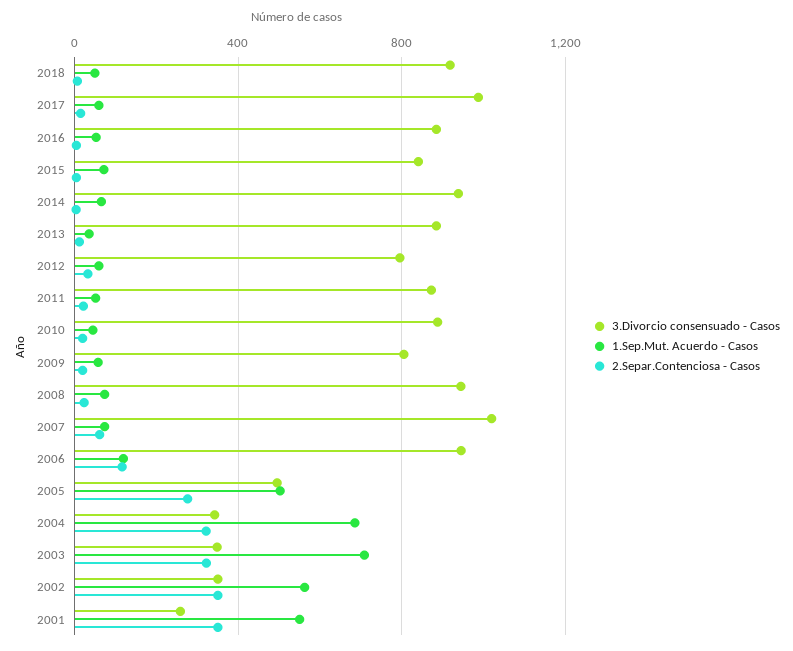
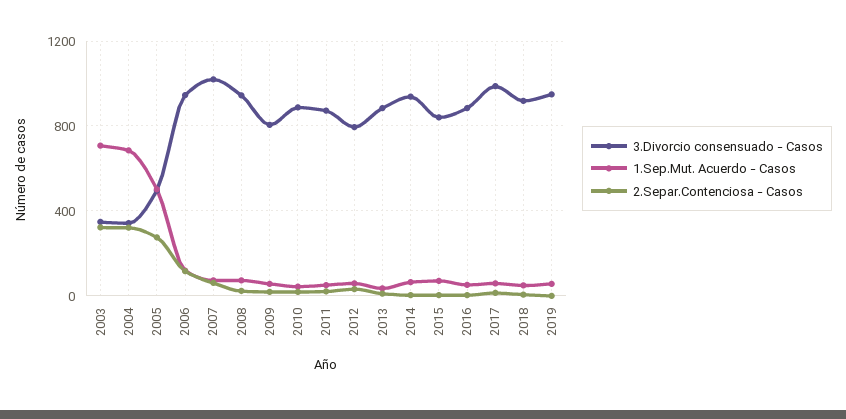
3.Divorcio consensuado - Casos, 2002: 350 -> none
1.Sep.Mut. Acuerdo - Casos, 2002: 550 -> none
2.Separ.Contenciosa - Casos, 2002: 350 -> none
3.Divorcio consensuado - Casos, 2001: 250 -> none
1.Sep.Mut. Acuerdo - Casos, 2001: 550 -> none
2.Separ.Contenciosa - Casos, 2001: 350 -> none
3.Divorcio consensuado - Casos, 2019: none -> 950
1.Sep.Mut. Acuerdo - Casos, 2019: none -> 50
2.Separ.Contenciosa - Casos, 2019: none -> 0

